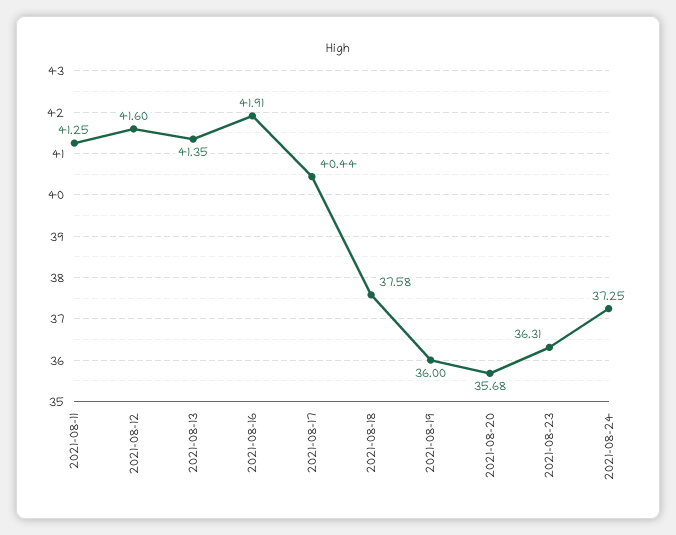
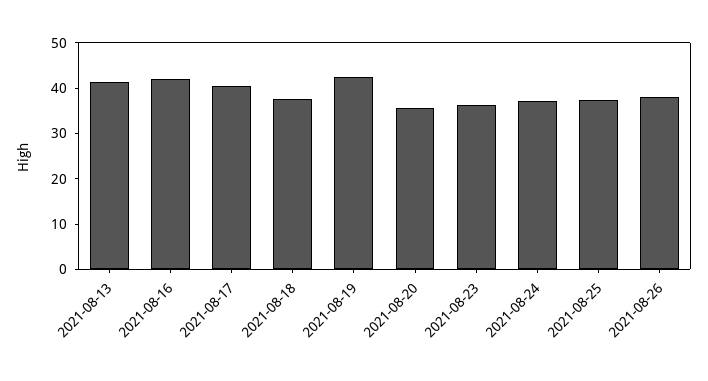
2021-08-11: 41.25 -> none
2021-08-12: 41.6 -> none
2021-08-19: 36 -> 42
2021-08-25: none -> 38
2021-08-26: none -> 38

